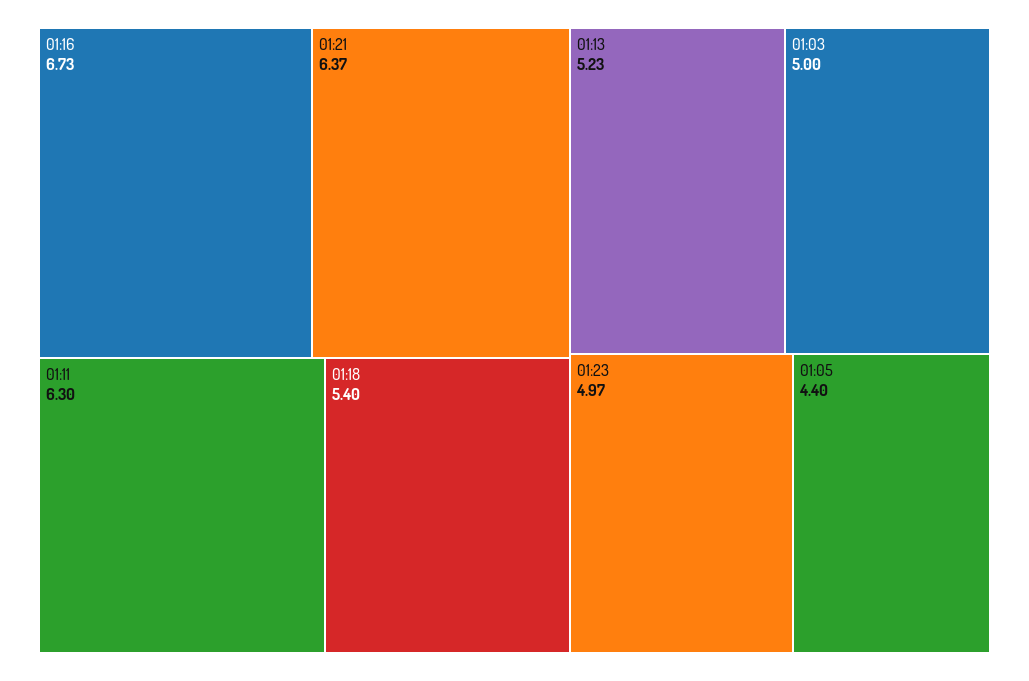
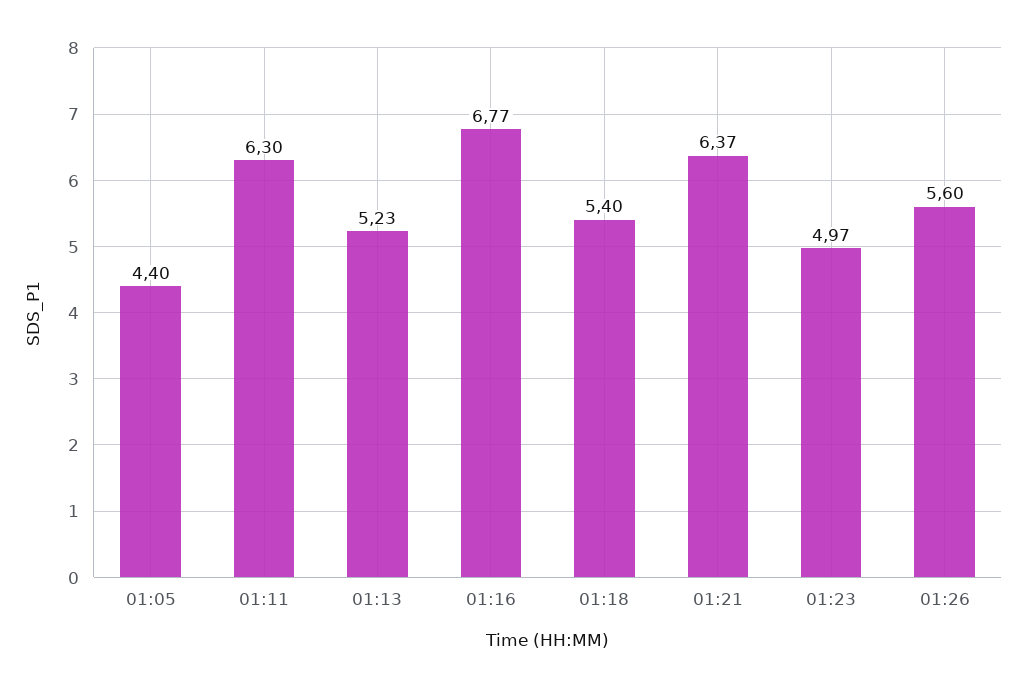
01:16: 6.73 -> 6.77
01:03: 5 -> none
01:26: none -> 5.6

